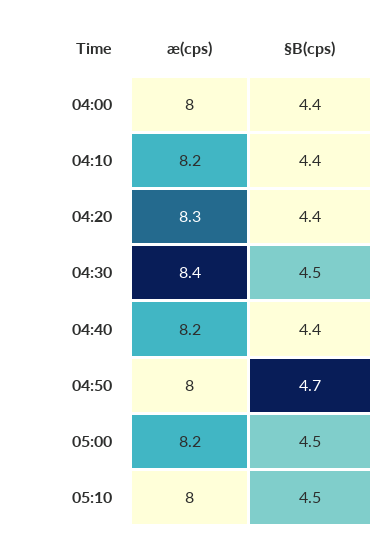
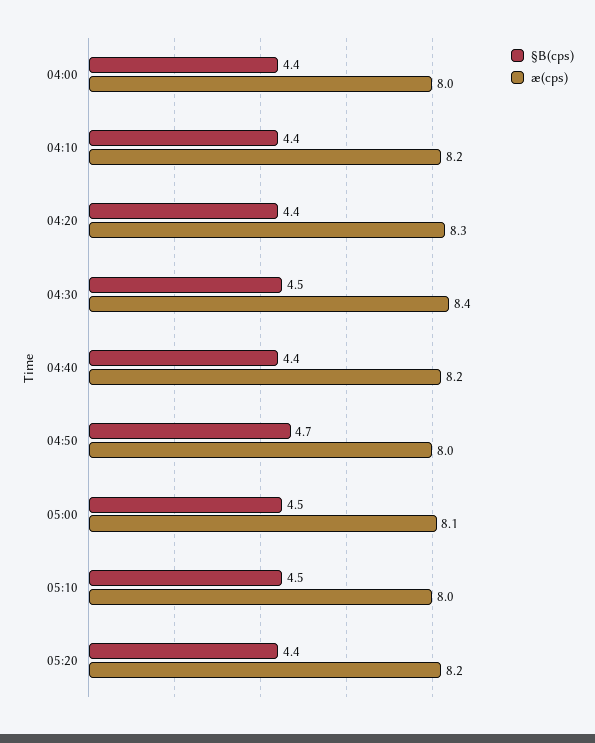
æ(cps), 05:00: 8.2 -> 8.1
§B(cps), 05:20: none -> 4.4
æ(cps), 05:20: none -> 8.2

